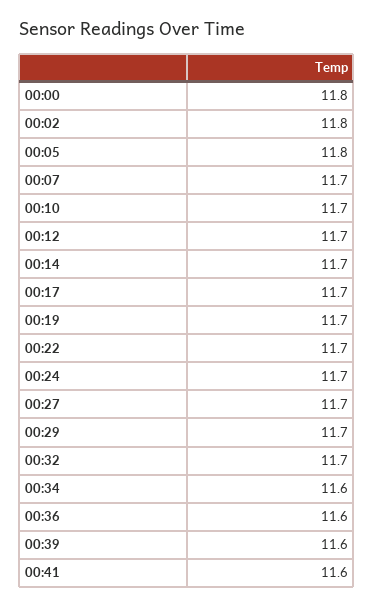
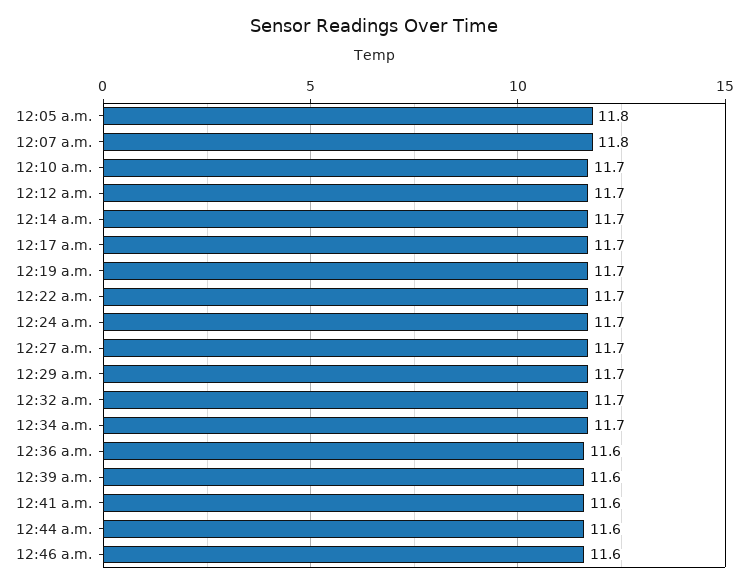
00:00: 11.8 -> none
00:02: 11.8 -> none
00:07: 11.7 -> 11.8
00:34: 11.6 -> 11.7
12:44 a.m.: none -> 11.6
12:46 a.m.: none -> 11.6

